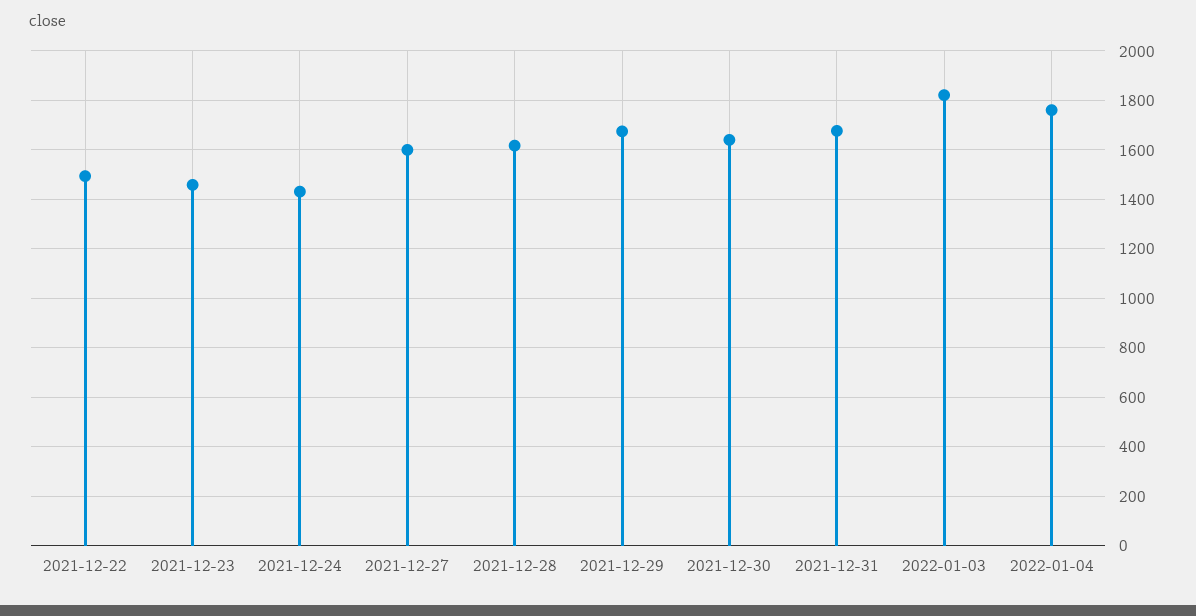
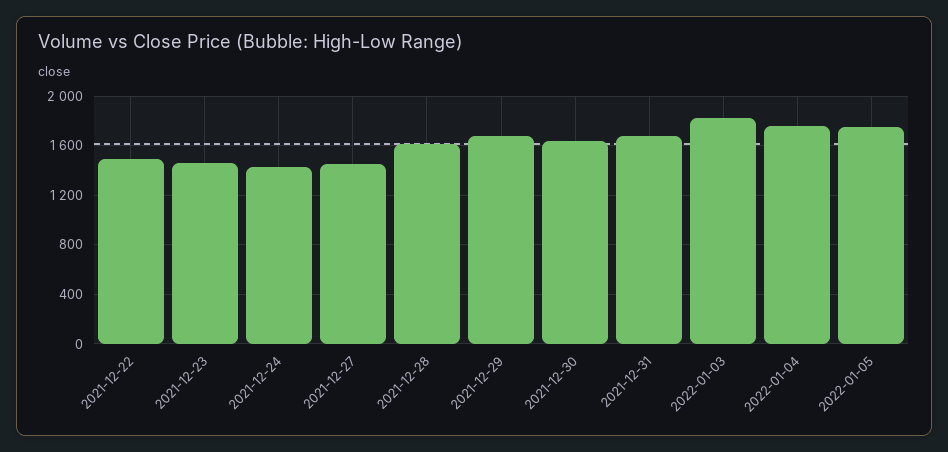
2021-12-27: 1600 -> 1450
2022-01-05: none -> 1750

